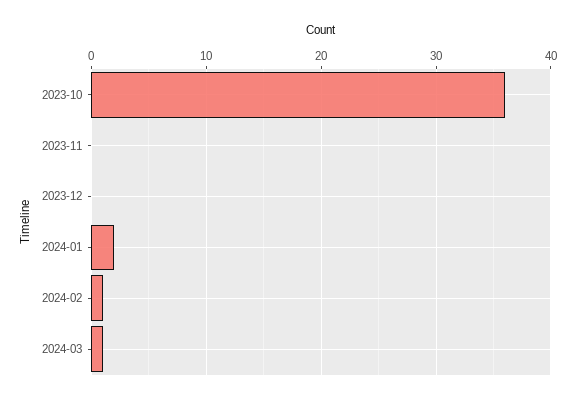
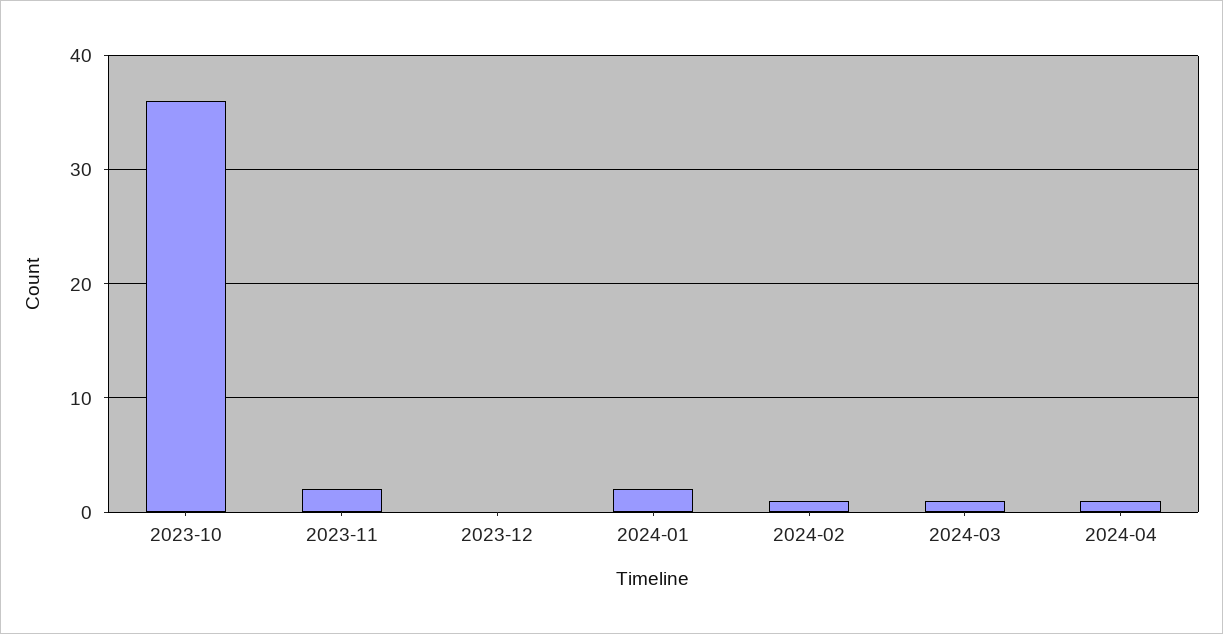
2023-11: 0 -> 2
2024-04: none -> 1

